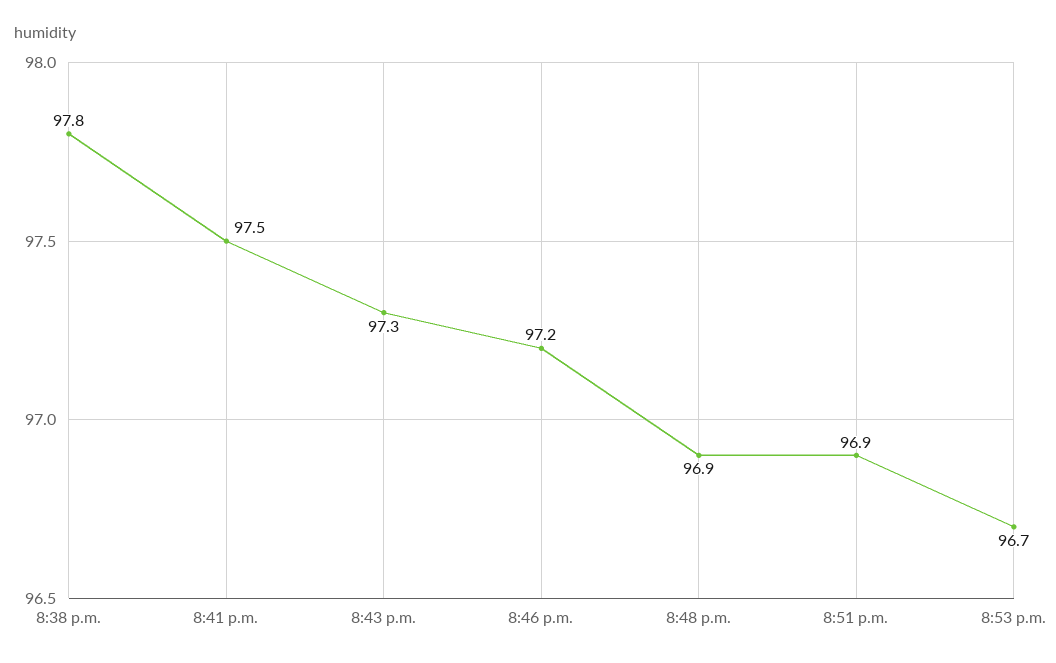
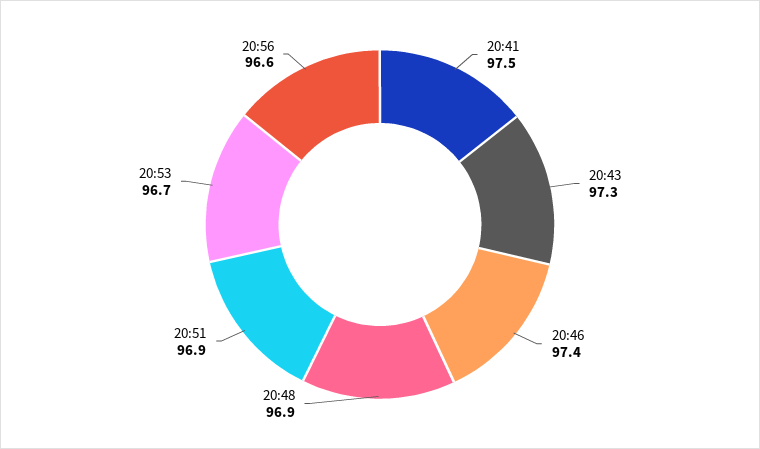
8:38 p.m.: 97.8 -> none
8:46 p.m.: 97.2 -> 97.4
20:56: none -> 96.6

